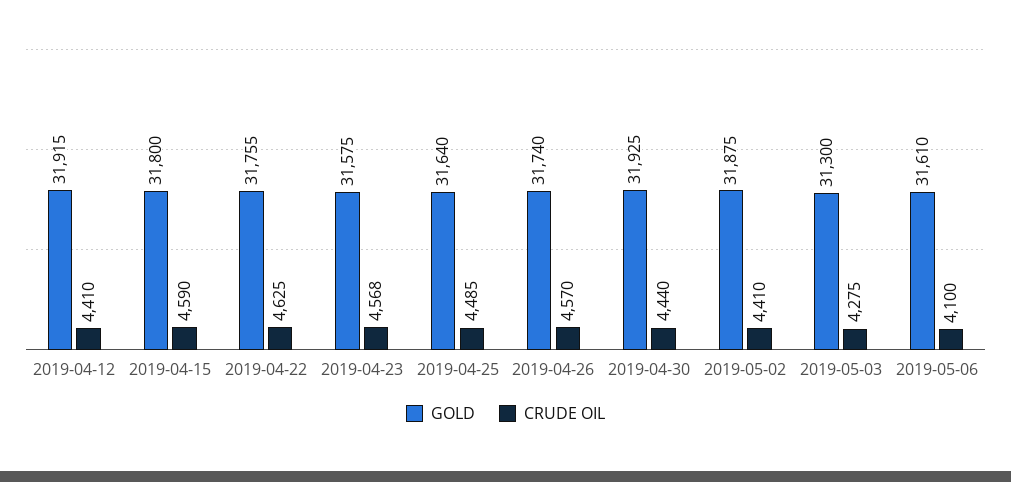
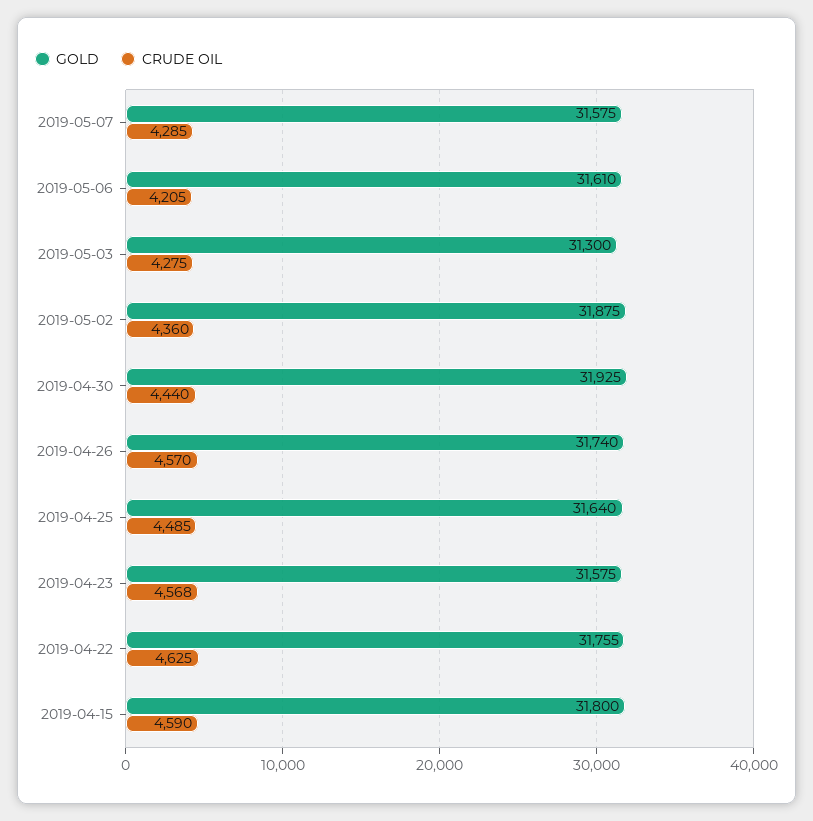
GOLD, 2019-04-12: 31915 -> none
CRUDE OIL, 2019-04-12: 4410 -> none
CRUDE OIL, 2019-05-02: 4410 -> 4360
CRUDE OIL, 2019-05-06: 4100 -> 4205
GOLD, 2019-05-07: none -> 31575
CRUDE OIL, 2019-05-07: none -> 4285

